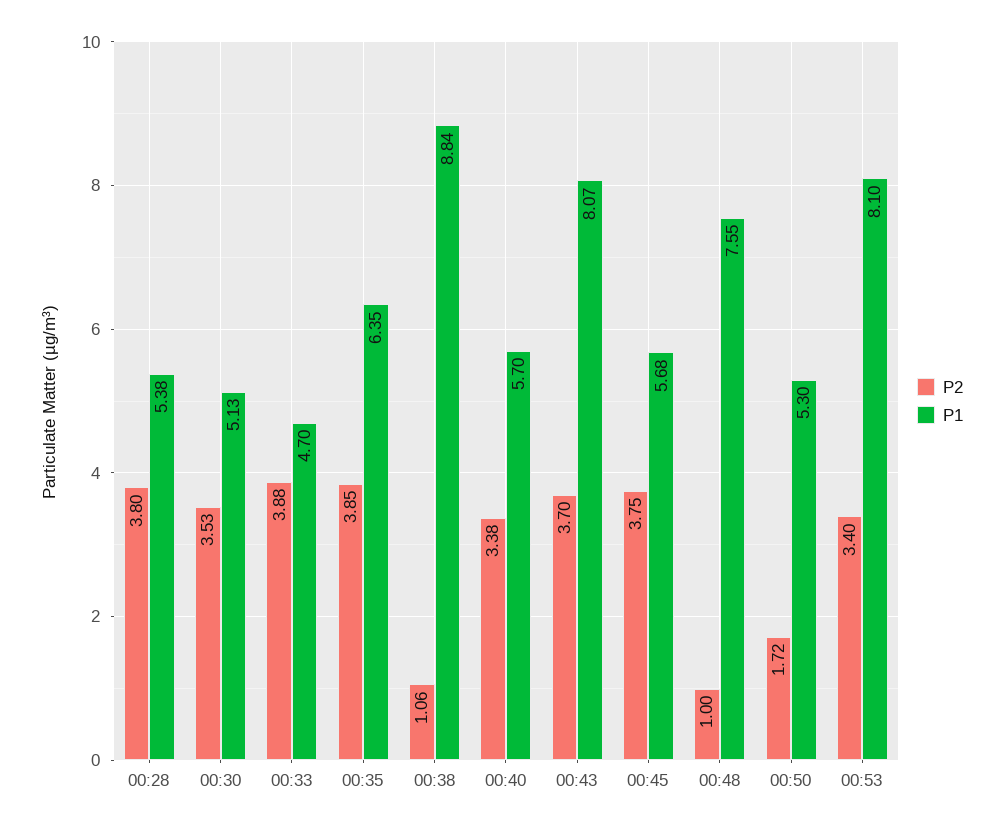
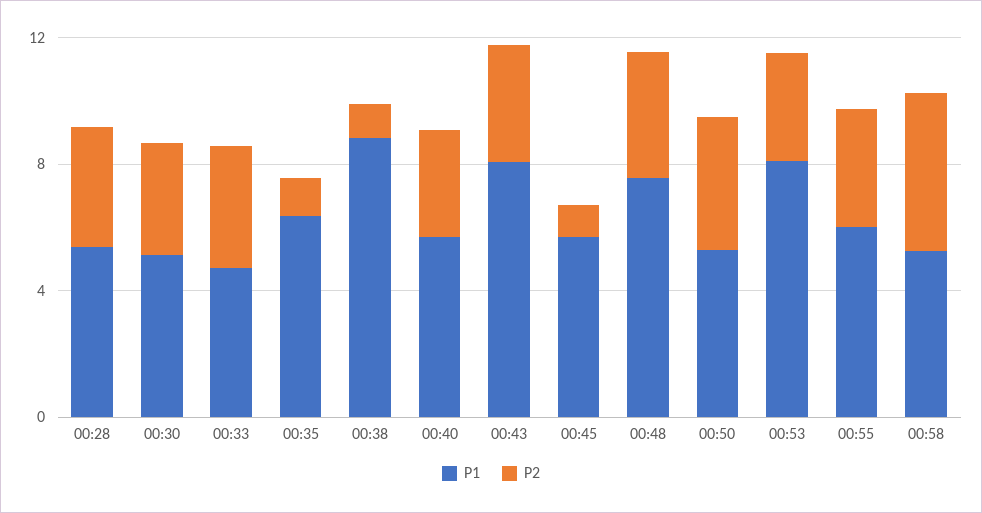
P2, 00:35: 3.85 -> 1
P2, 00:45: 3.75 -> 1
P2, 00:48: 1 -> 4
P2, 00:50: 1.72 -> 4
P1, 00:55: none -> 6
P2, 00:55: none -> 4
P1, 00:58: none -> 5
P2, 00:58: none -> 5

